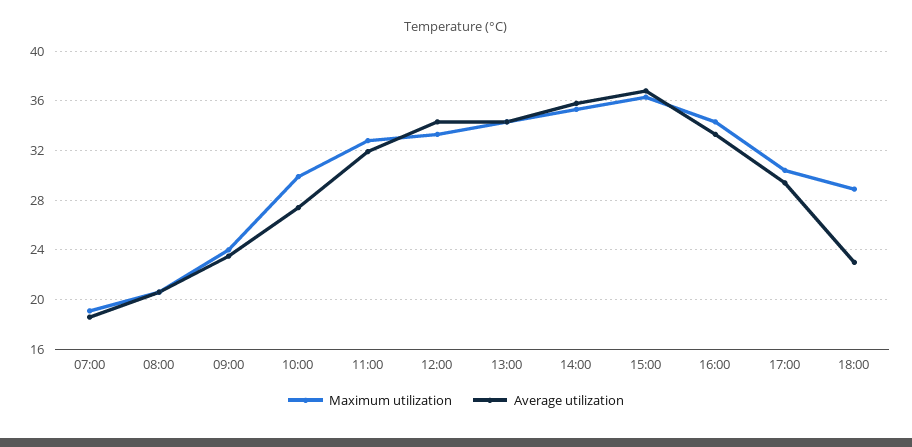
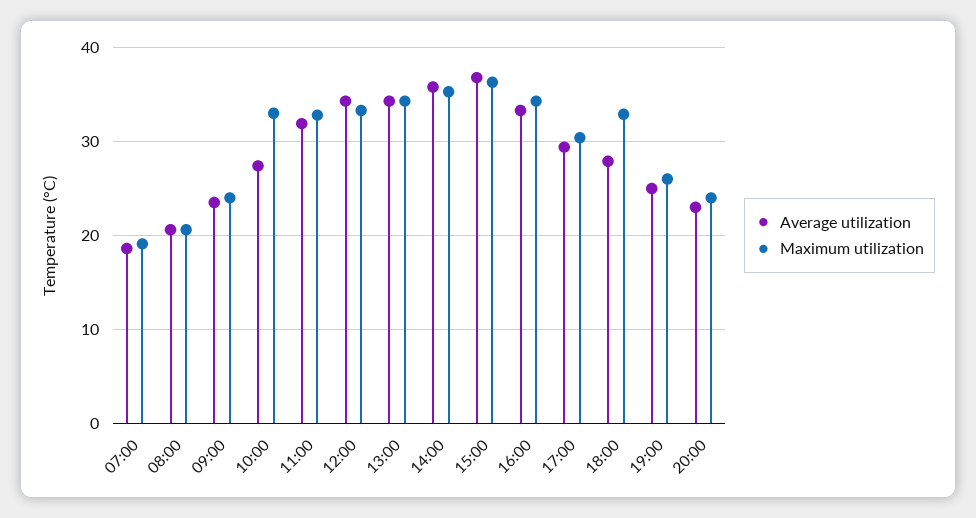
Maximum utilization, 10:00: 30 -> 33
Maximum utilization, 18:00: 29 -> 33
Average utilization, 18:00: 23 -> 28
Average utilization, 19:00: none -> 25
Maximum utilization, 19:00: none -> 26
Average utilization, 20:00: none -> 23
Maximum utilization, 20:00: none -> 24

